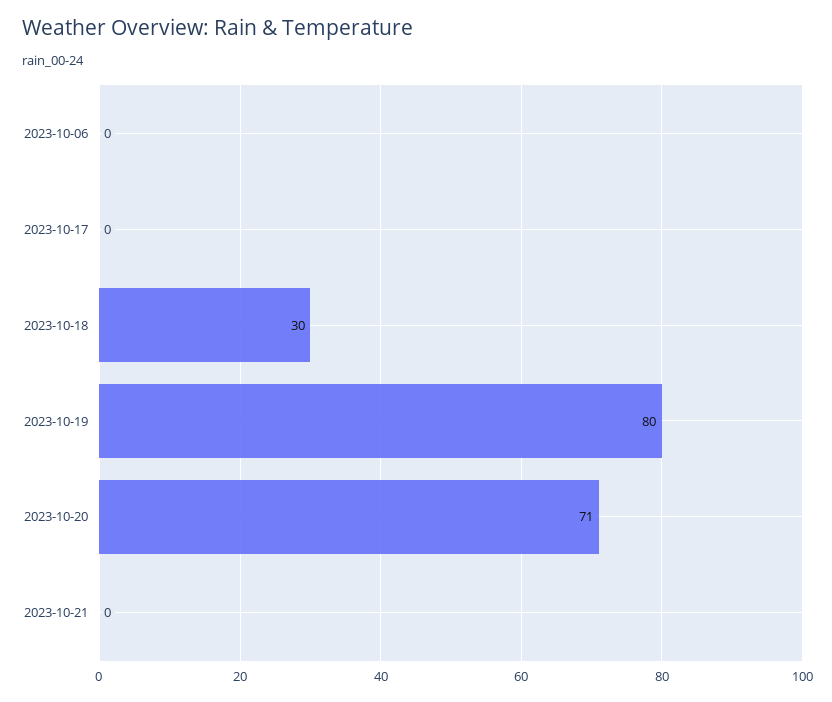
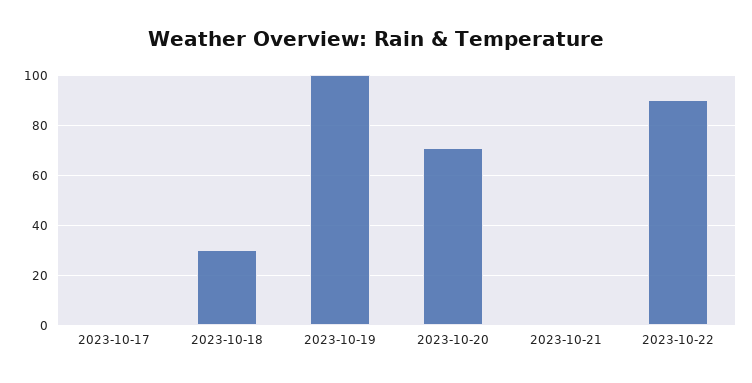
2023-10-06: 0 -> none
2023-10-19: 80 -> 100
2023-10-22: none -> 90

